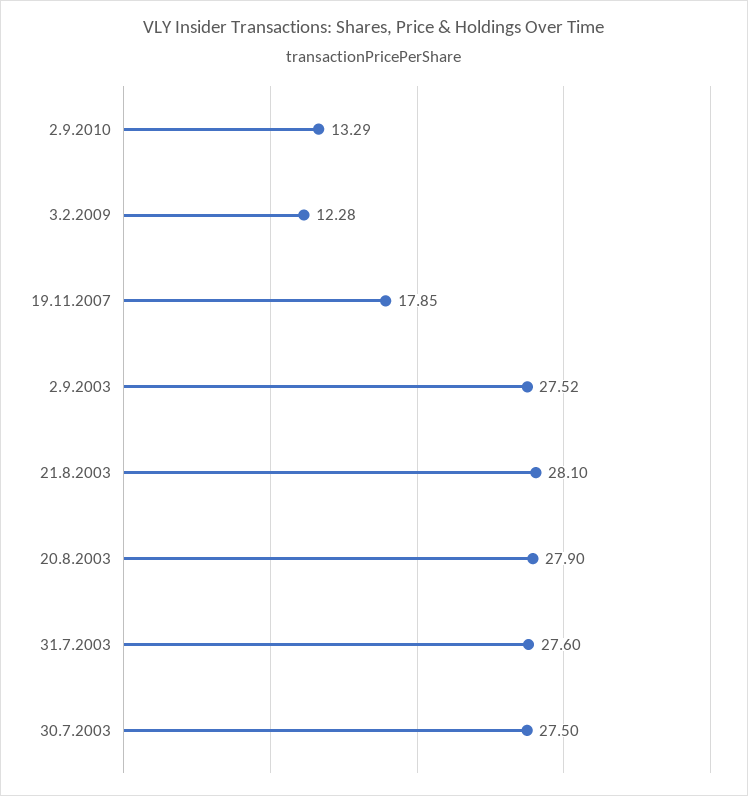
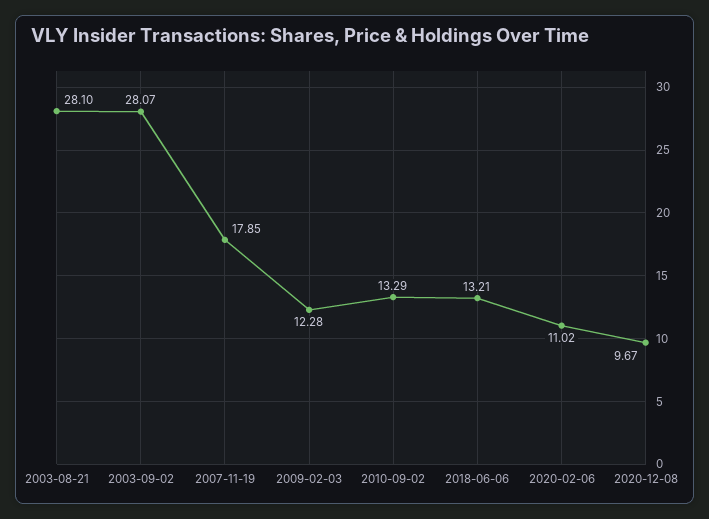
2.9.2003: 27.52 -> 28.07
20.8.2003: 27.9 -> none
31.7.2003: 27.6 -> none
30.7.2003: 27.5 -> none
2018-06-06: none -> 13.21
2020-02-06: none -> 11.02
2020-12-08: none -> 9.67

